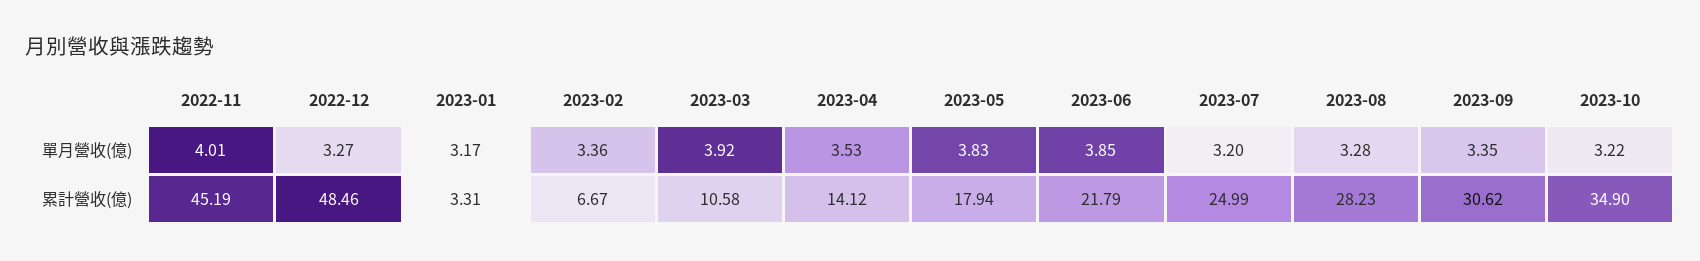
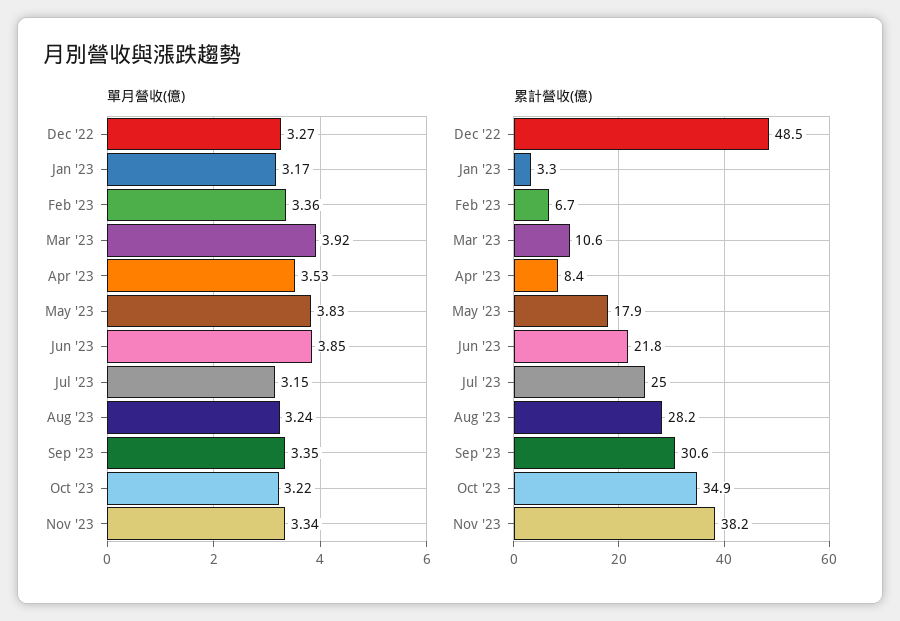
單月營收(億), 2022-11: 4.01 -> none
單月營收(億), 2023-07: 3.2 -> 3.15
單月營收(億), 2023-08: 3.28 -> 3.24
累計營收(億), 2022-11: 45.19 -> none
累計營收(億), 2023-04: 14.12 -> 8.4
單月營收(億), Nov '23: none -> 3.34
累計營收(億), Nov '23: none -> 38.2

